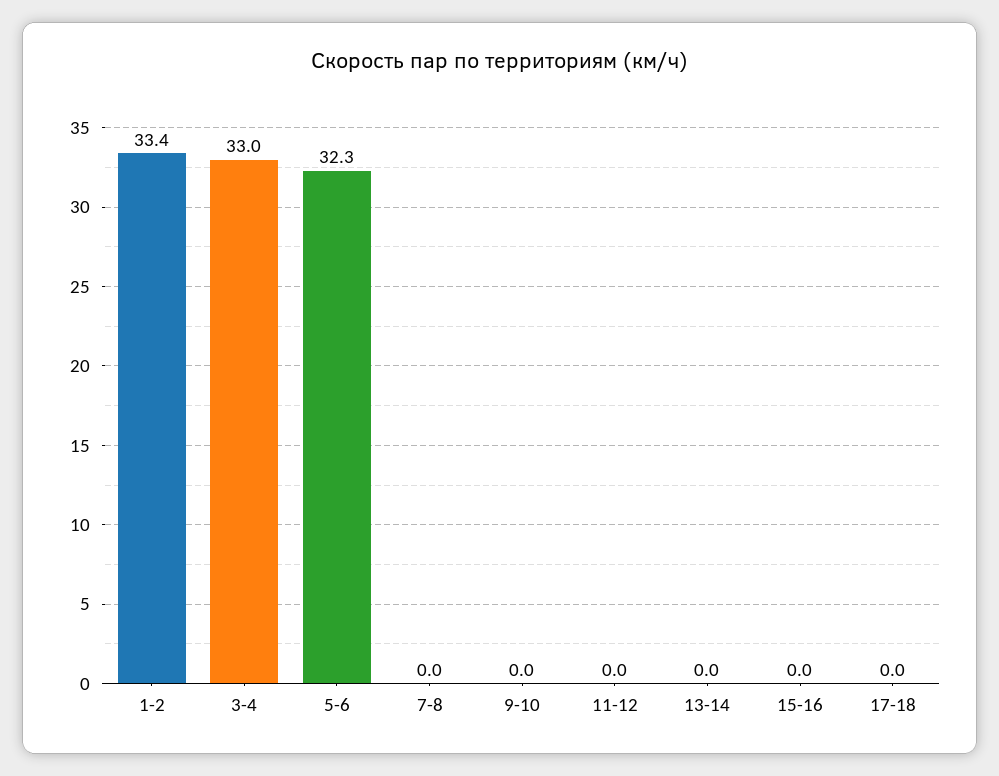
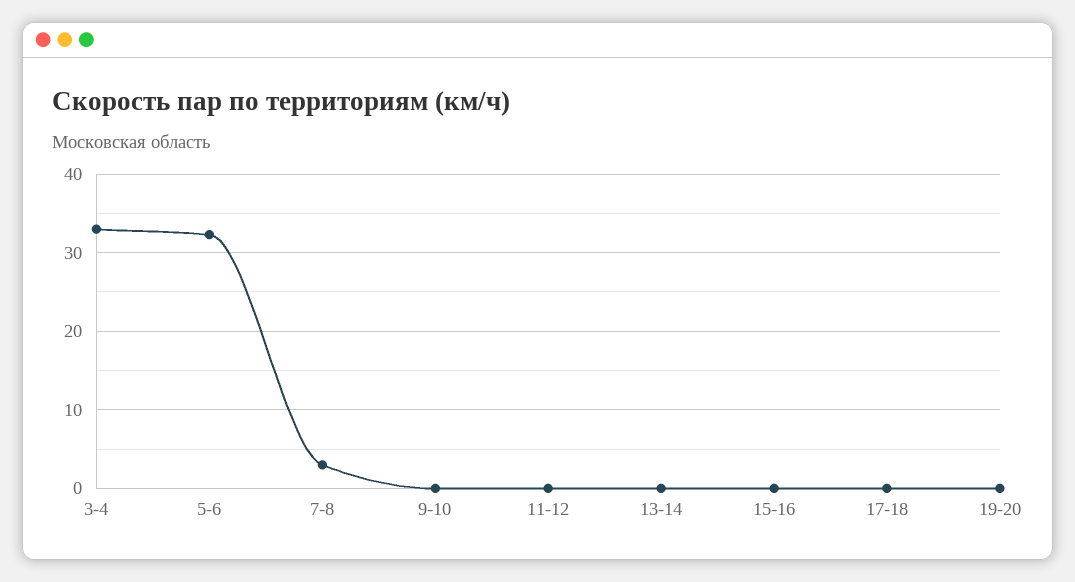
1-2: 33.4 -> none
7-8: 0 -> 3
19-20: none -> 0

